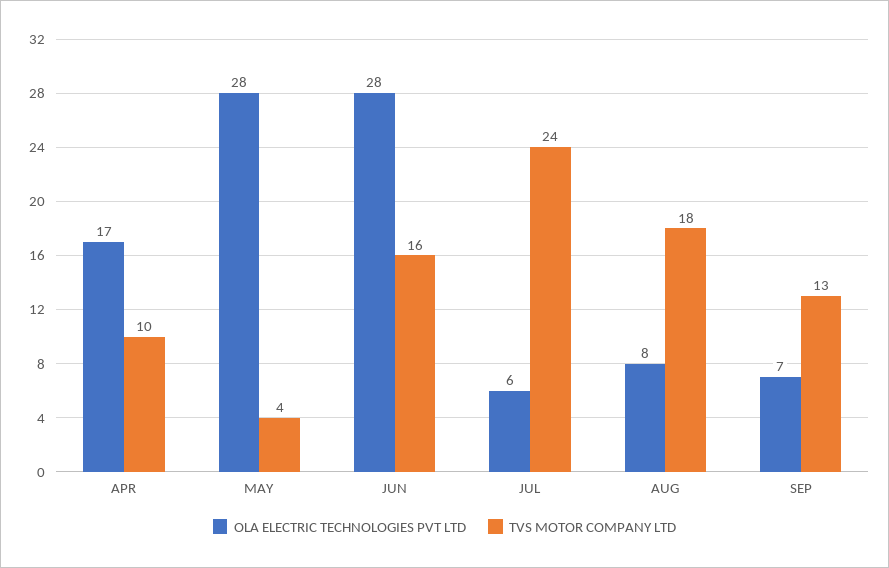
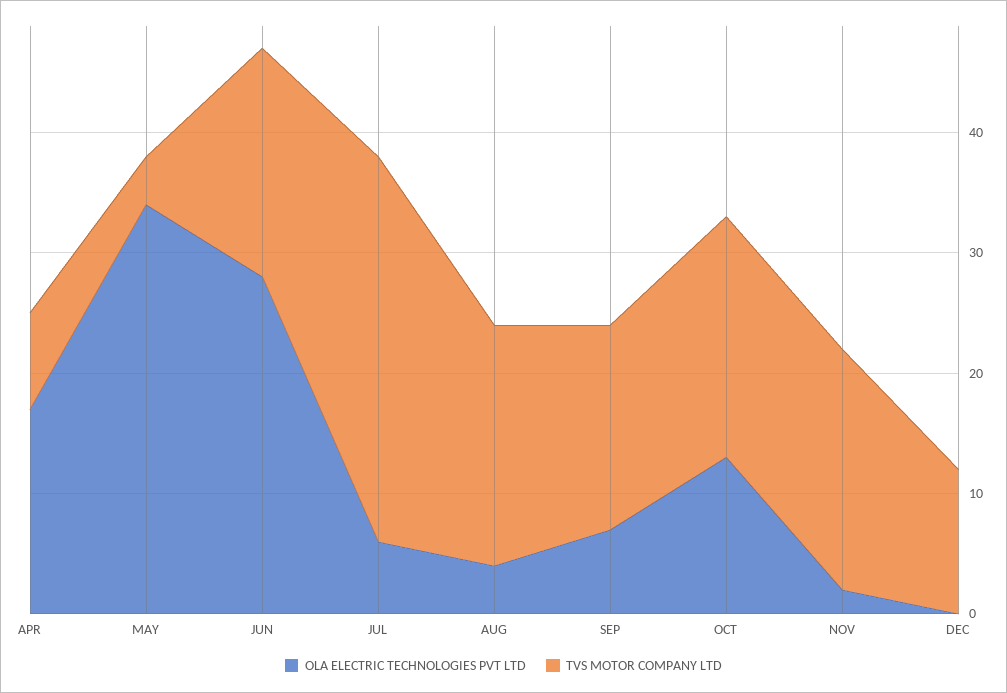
TVS MOTOR COMPANY LTD, APR: 10 -> 8
OLA ELECTRIC TECHNOLOGIES PVT LTD, MAY: 28 -> 34
TVS MOTOR COMPANY LTD, JUN: 16 -> 19
TVS MOTOR COMPANY LTD, JUL: 24 -> 32
OLA ELECTRIC TECHNOLOGIES PVT LTD, AUG: 8 -> 4
TVS MOTOR COMPANY LTD, AUG: 18 -> 20
TVS MOTOR COMPANY LTD, SEP: 13 -> 17
OLA ELECTRIC TECHNOLOGIES PVT LTD, OCT: none -> 13
TVS MOTOR COMPANY LTD, OCT: none -> 20
OLA ELECTRIC TECHNOLOGIES PVT LTD, NOV: none -> 2
TVS MOTOR COMPANY LTD, NOV: none -> 20
OLA ELECTRIC TECHNOLOGIES PVT LTD, DEC: none -> 0
TVS MOTOR COMPANY LTD, DEC: none -> 12

